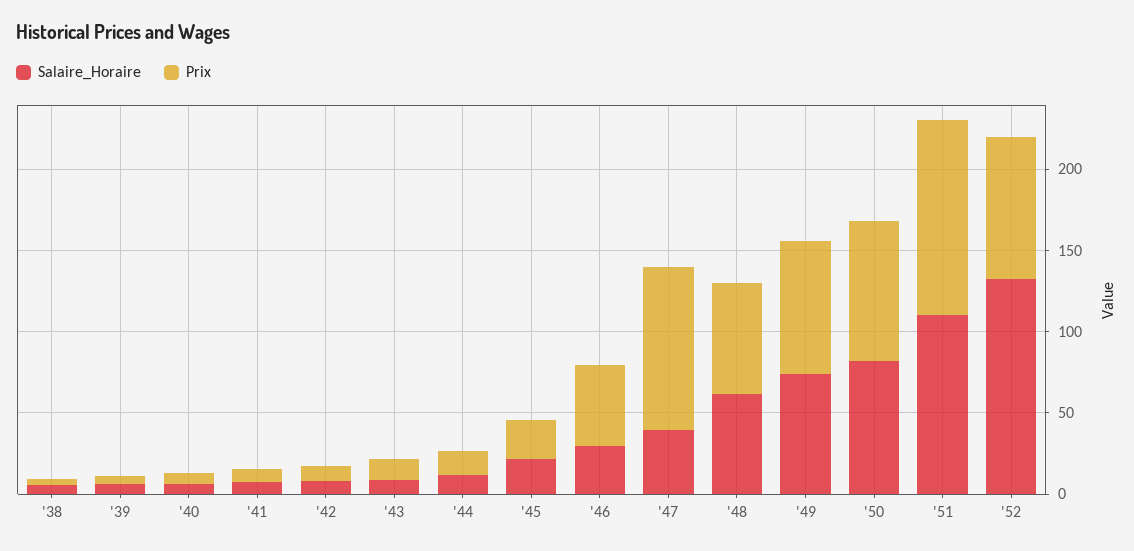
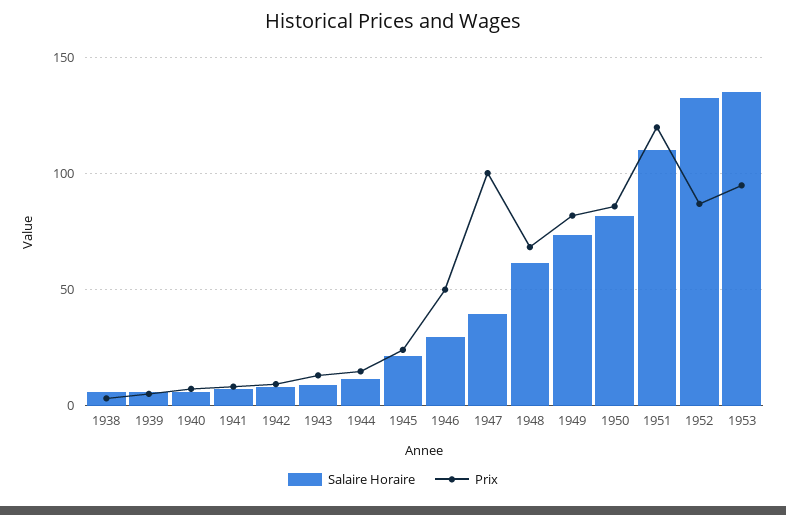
Salaire_Horaire, 1953: none -> 135
Prix, 1953: none -> 95

